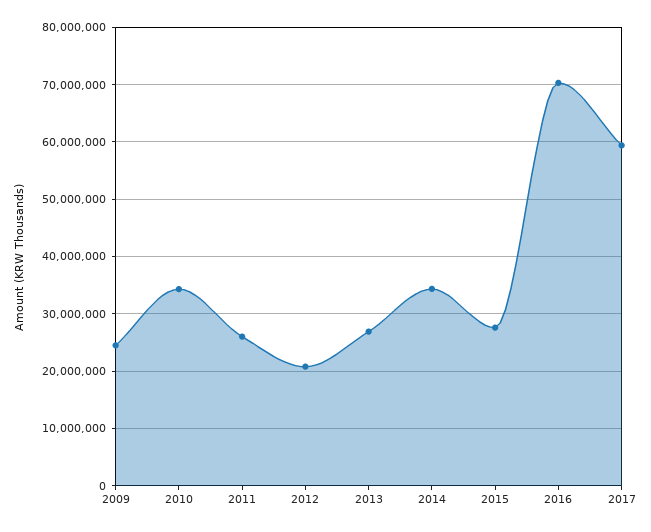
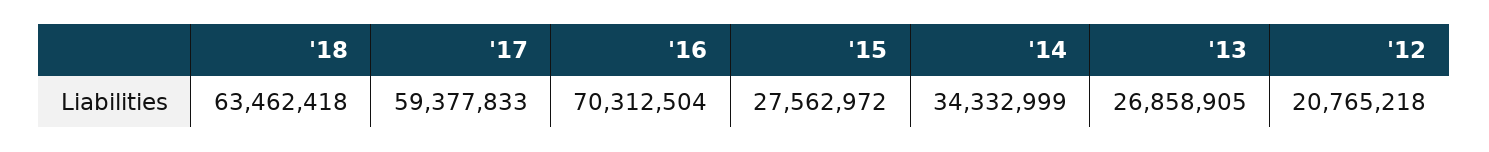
2009: 24000000 -> none
2010: 34000000 -> none
2011: 26000000 -> none
'18: none -> 63462418

